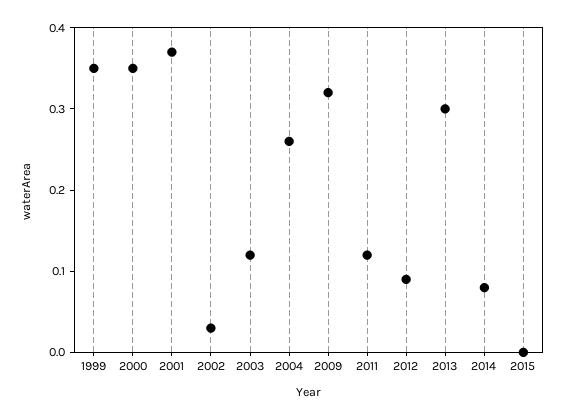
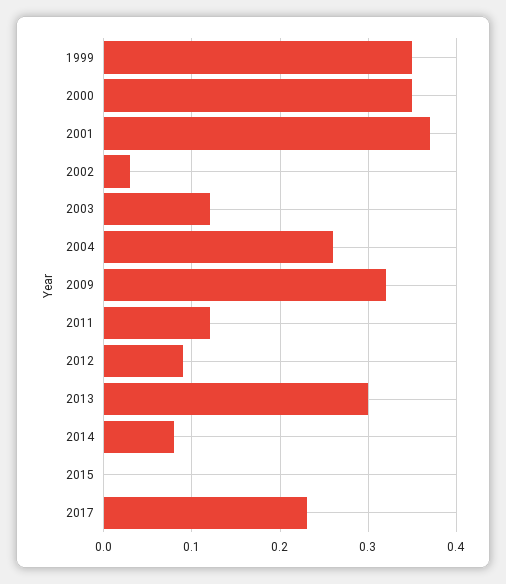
2017: none -> 0.23

